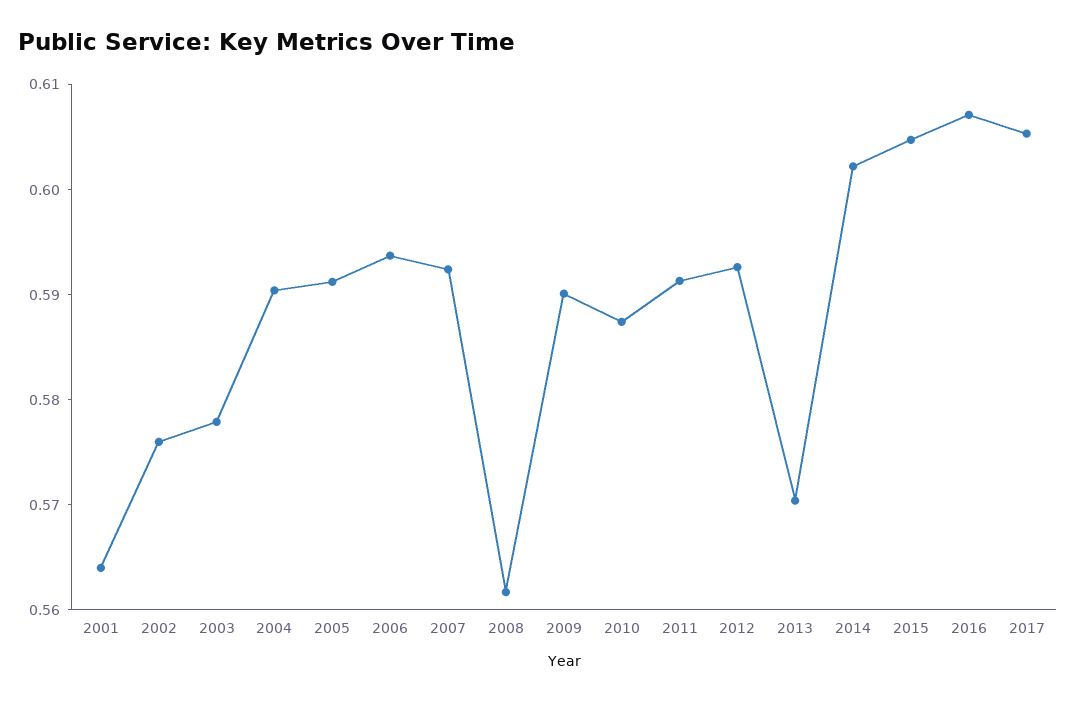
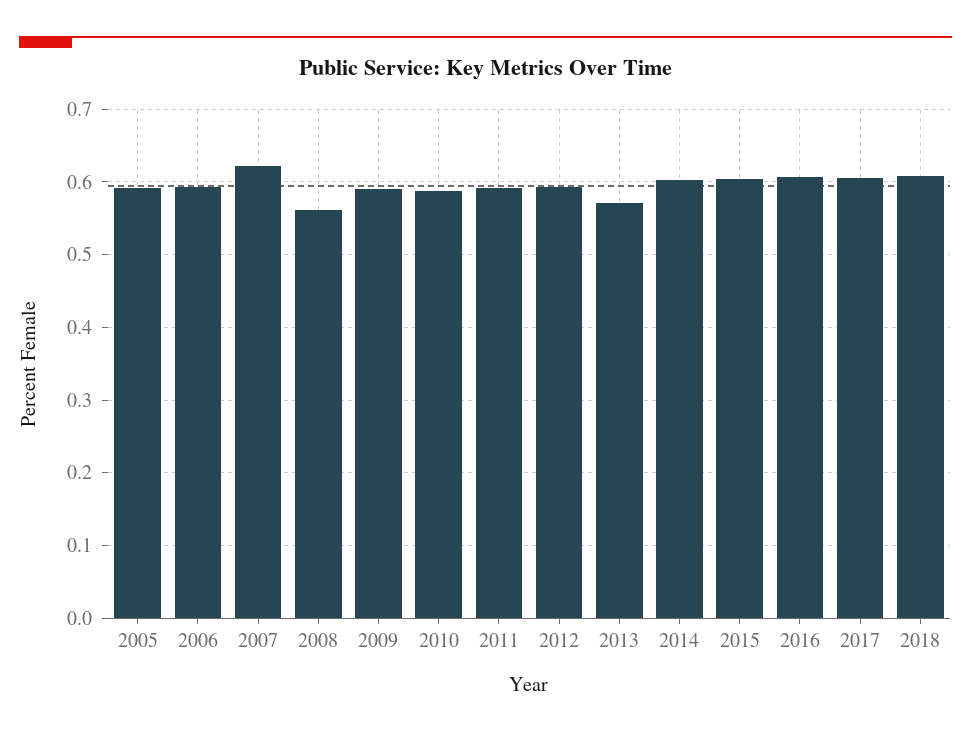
2001: 0.564 -> none
2002: 0.576 -> none
2003: 0.578 -> none
2004: 0.59 -> none
2007: 0.592 -> 0.62
2018: none -> 0.61

